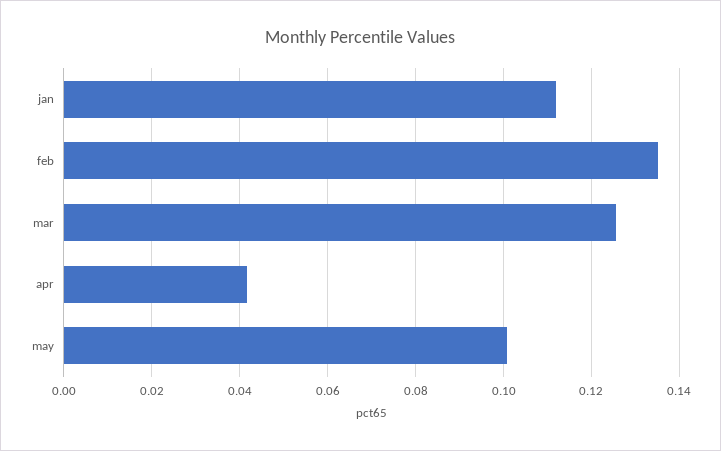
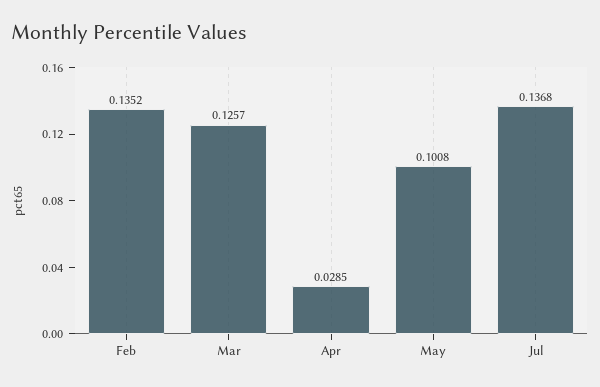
jan: 0.112 -> none
apr: 0.042 -> 0.0285
Jul: none -> 0.1368

